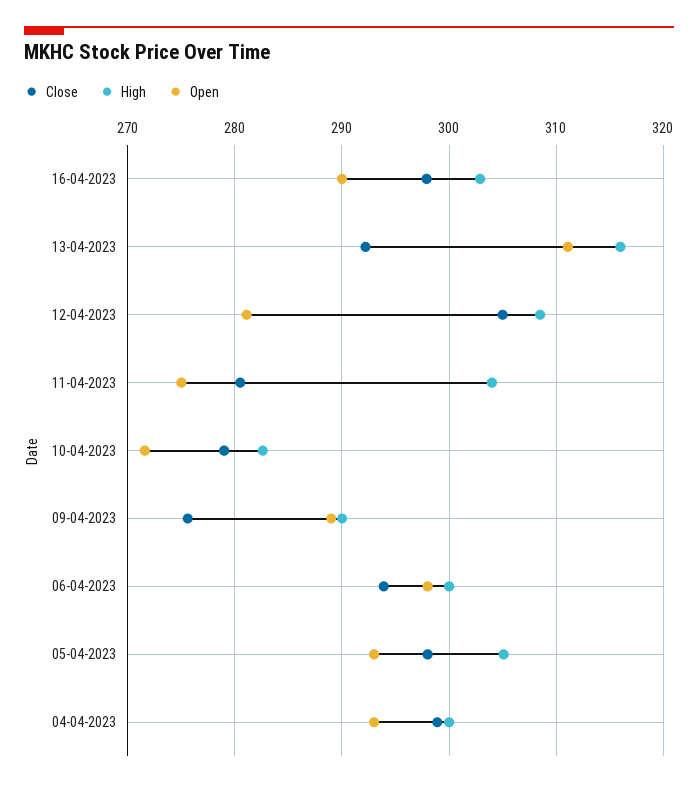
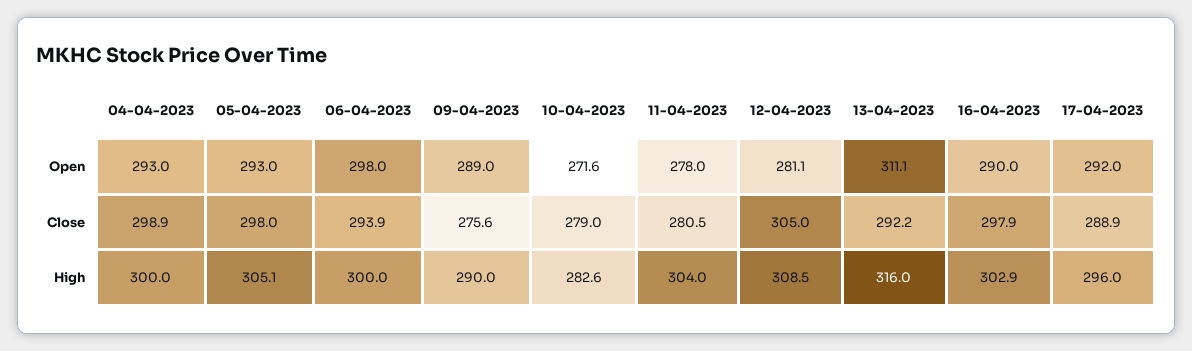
Open, 11-04-2023: 275 -> 278
Open, 17-04-2023: none -> 292
Close, 17-04-2023: none -> 288.9
High, 17-04-2023: none -> 296

